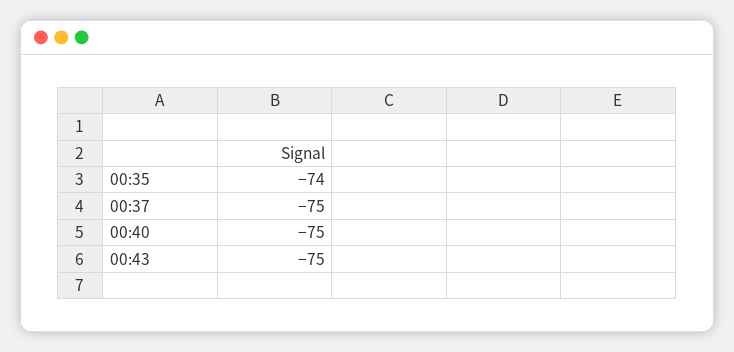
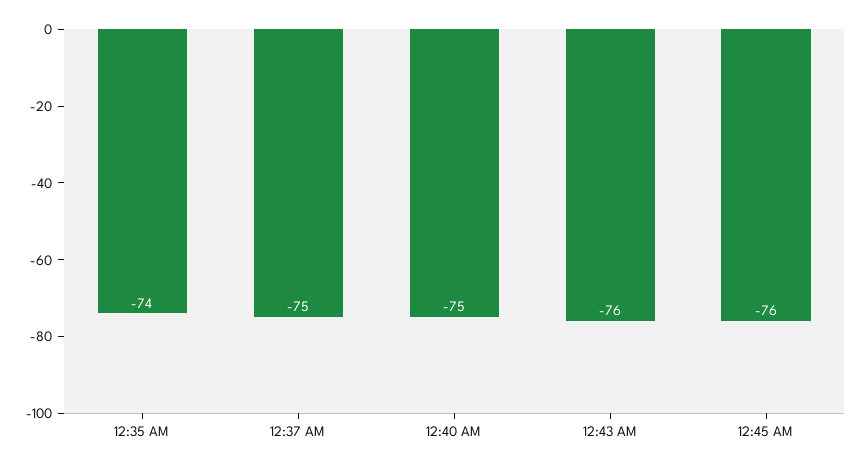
00:43: -75 -> -76
12:45 AM: none -> -76

